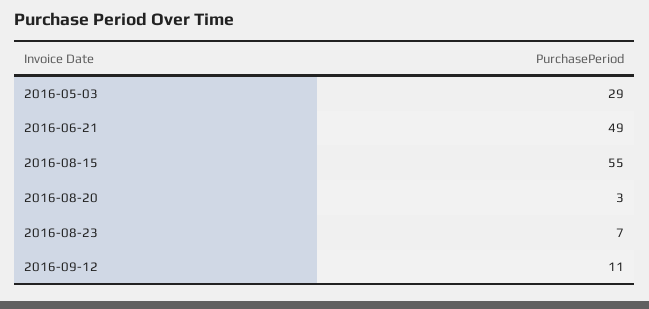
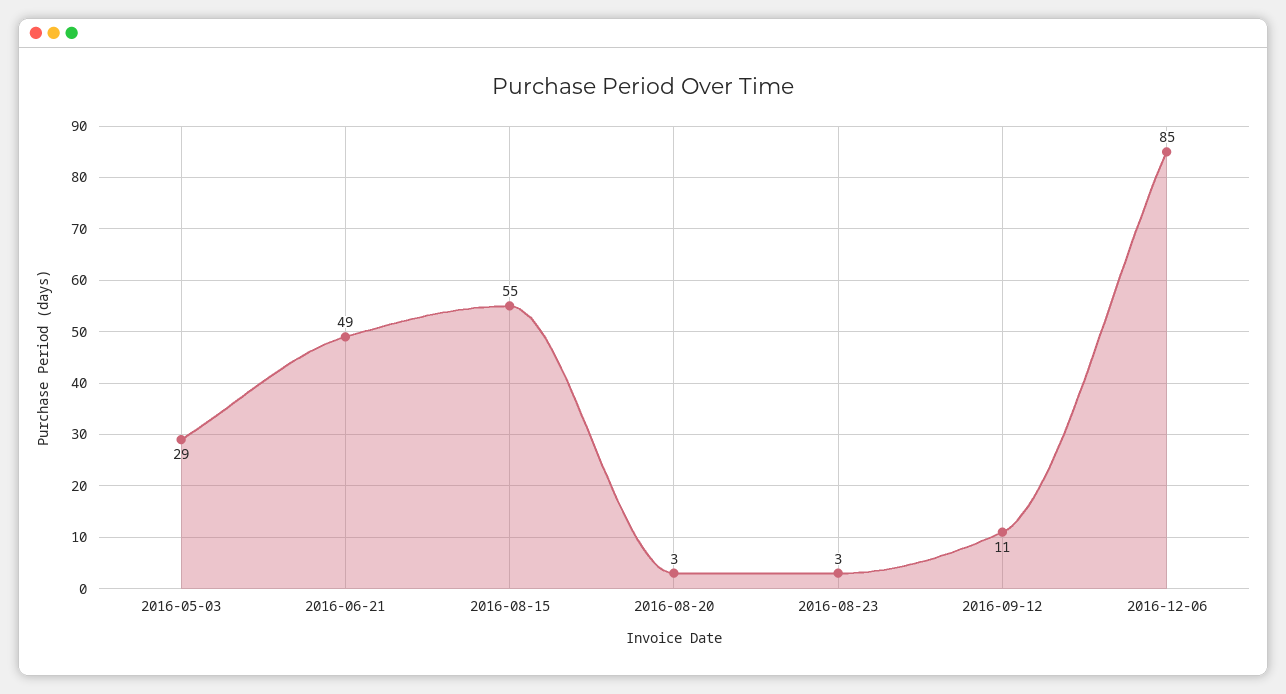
2016-08-23: 7 -> 3
2016-12-06: none -> 85

